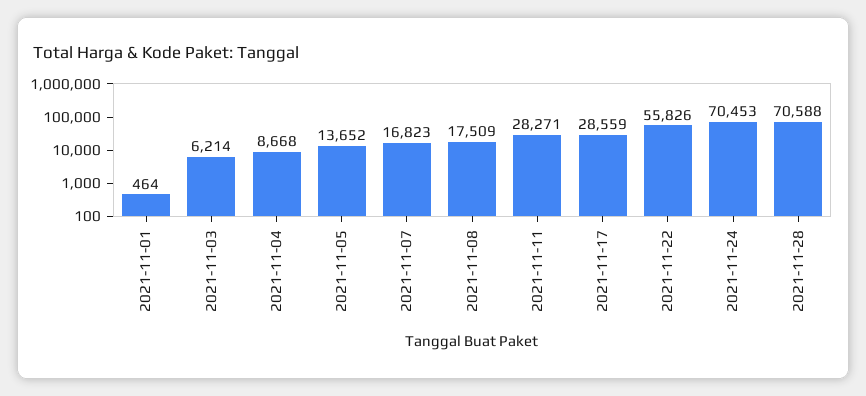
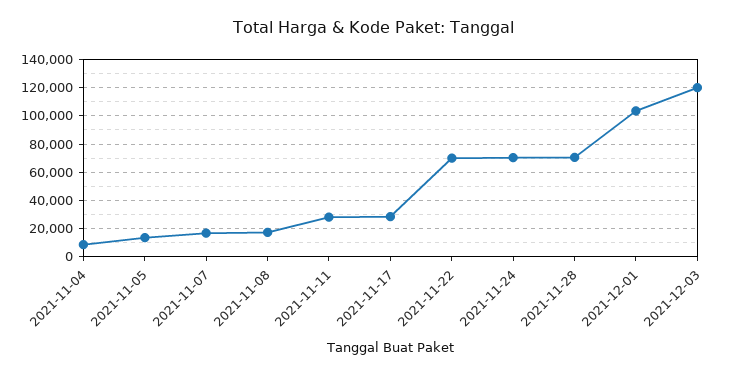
2021-11-01: 464 -> none
2021-11-03: 6214 -> none
2021-11-22: 55826 -> 70000
2021-12-01: none -> 105000
2021-12-03: none -> 120000

